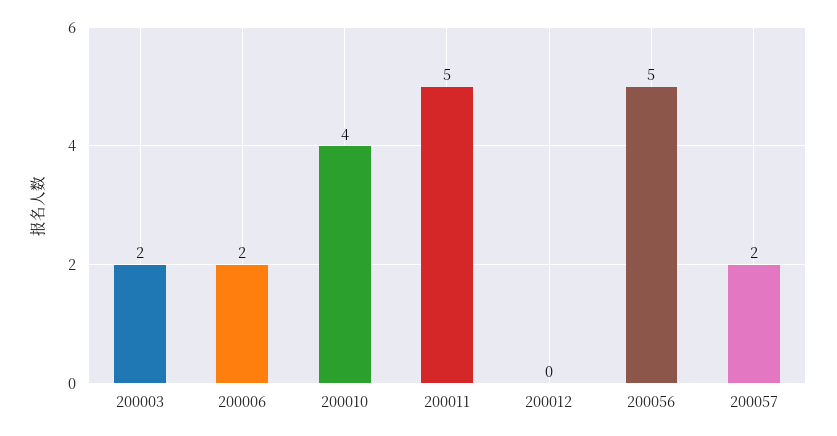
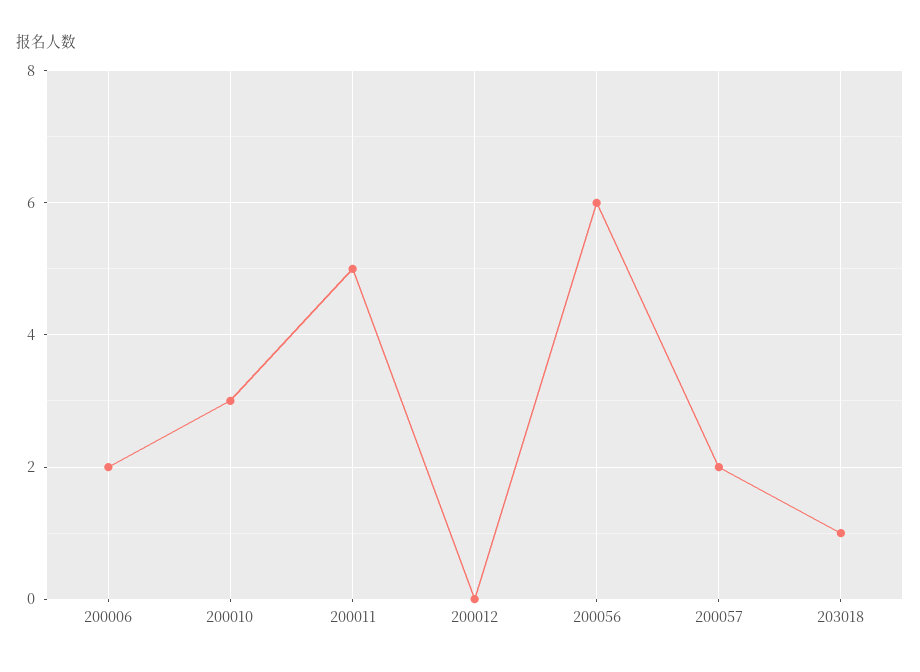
200003: 2 -> none
200010: 4 -> 3
200056: 5 -> 6
203018: none -> 1

